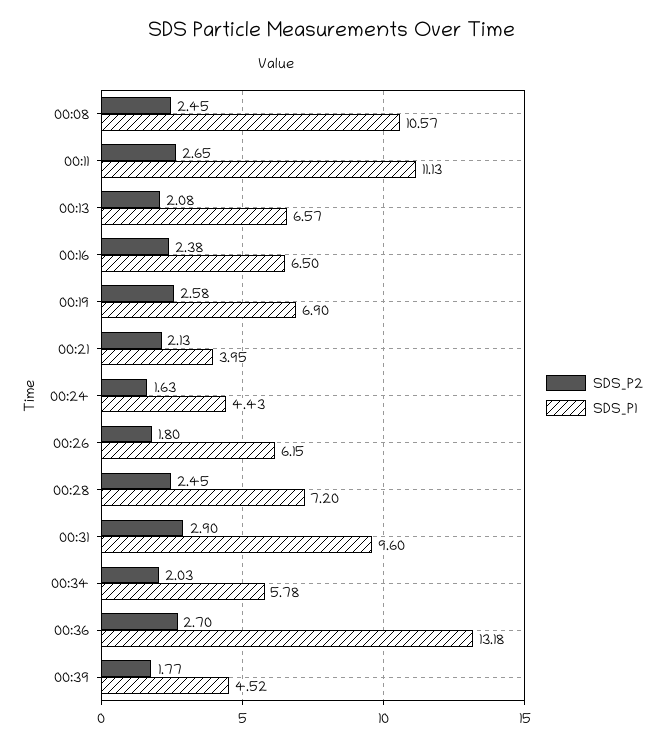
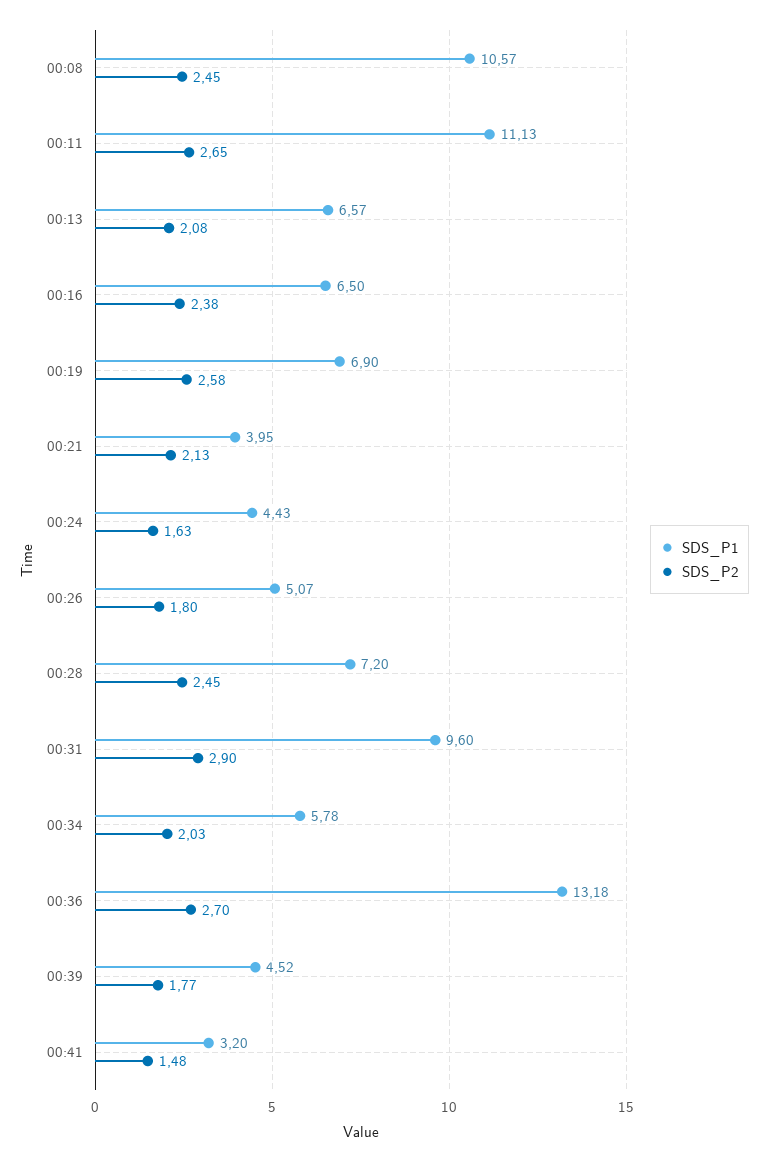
SDS_P1, 00:26: 6.15 -> 5.07
SDS_P1, 00:41: none -> 3.2
SDS_P2, 00:41: none -> 1.48

